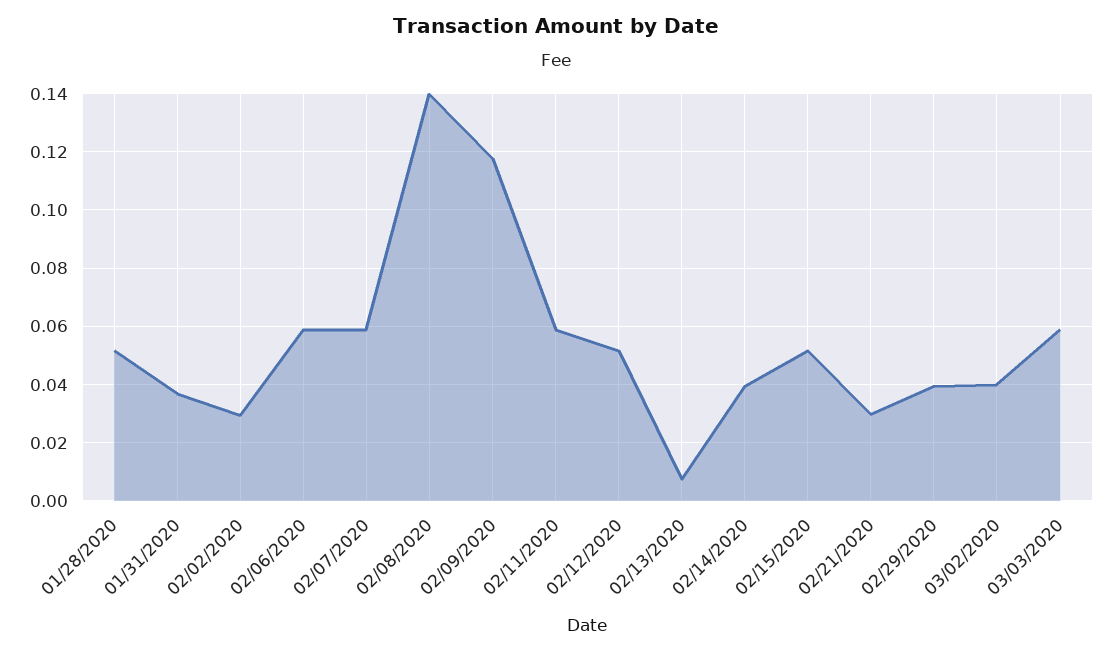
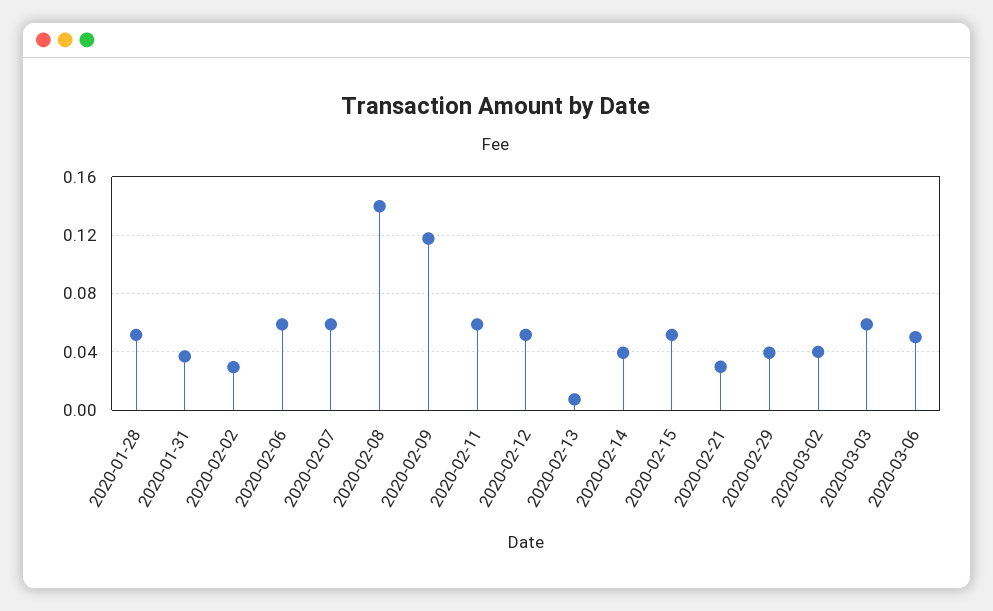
2020-03-06: none -> 0.05

